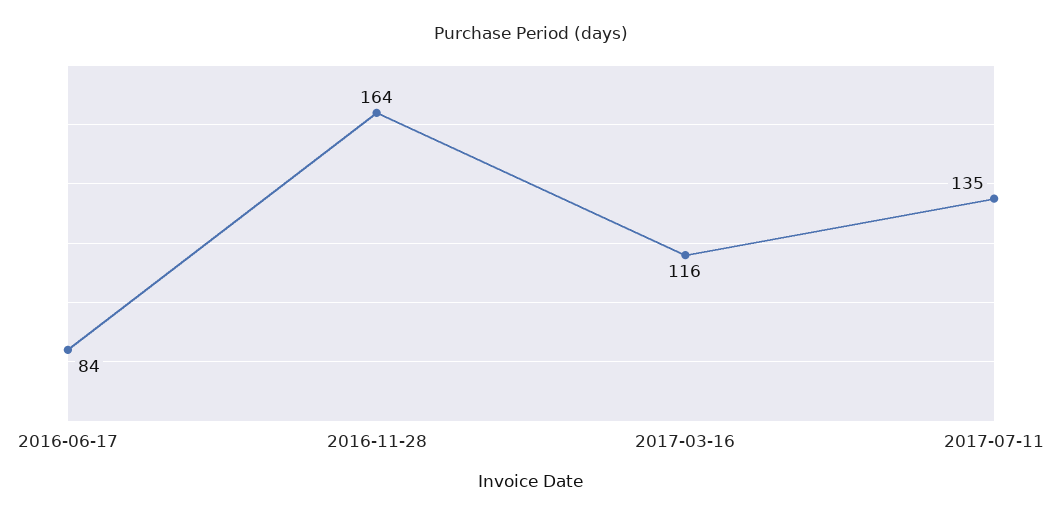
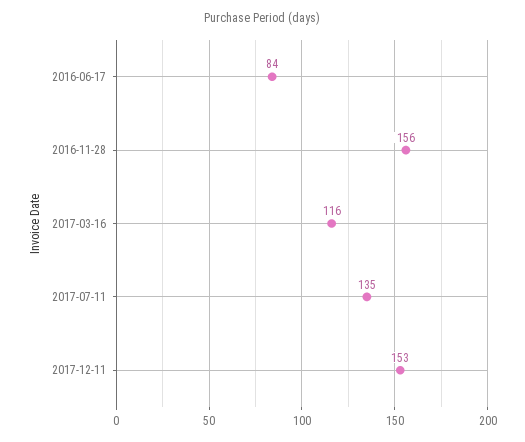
2016-11-28: 164 -> 156
2017-12-11: none -> 153

